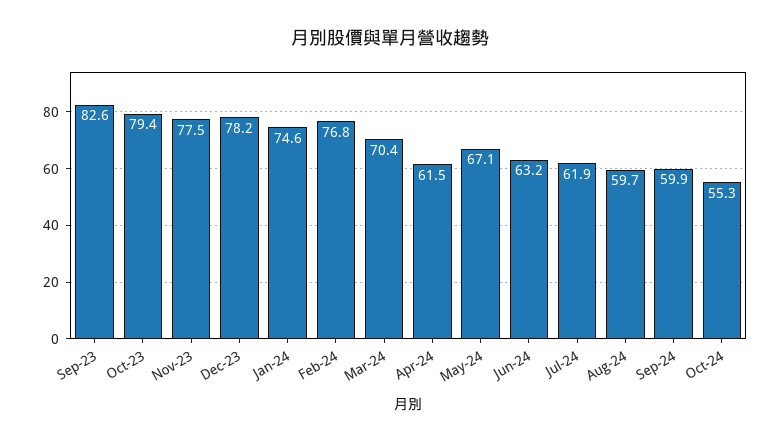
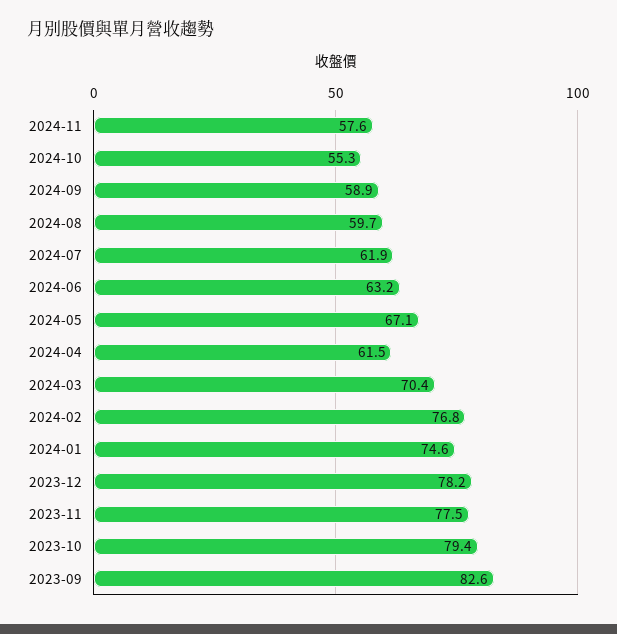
Sep-24: 59.9 -> 58.9
2024-11: none -> 57.6

